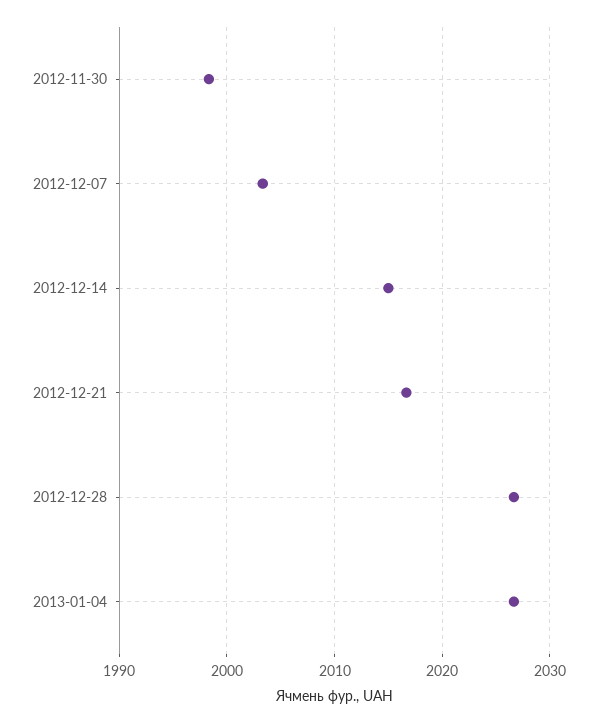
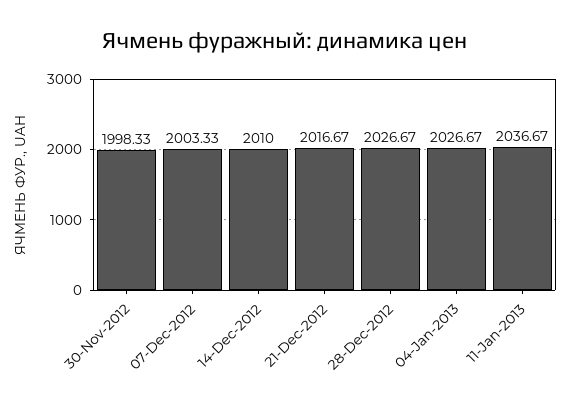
2012-12-14: 2015 -> 2010
11-Jan-2013: none -> 2036.67

